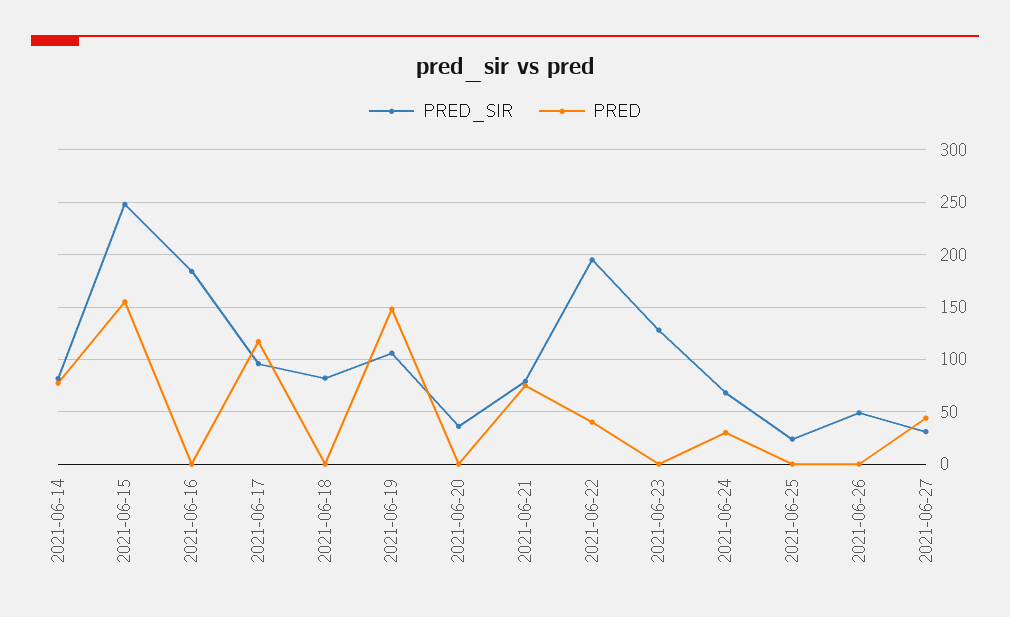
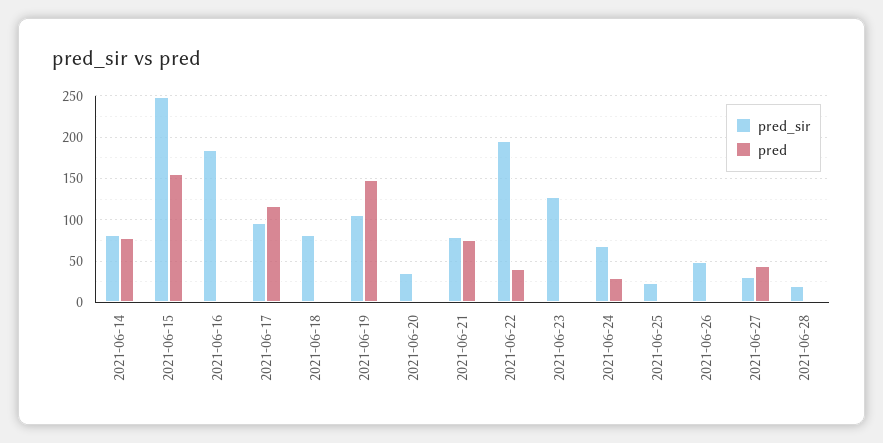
PRED_SIR, 2021-06-28: none -> 20
PRED, 2021-06-28: none -> 0

